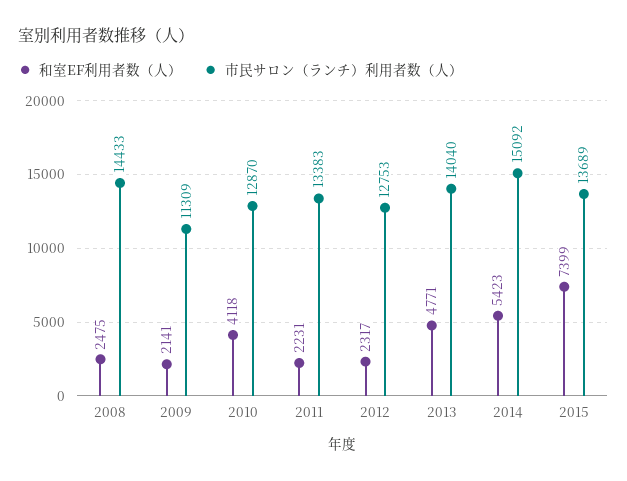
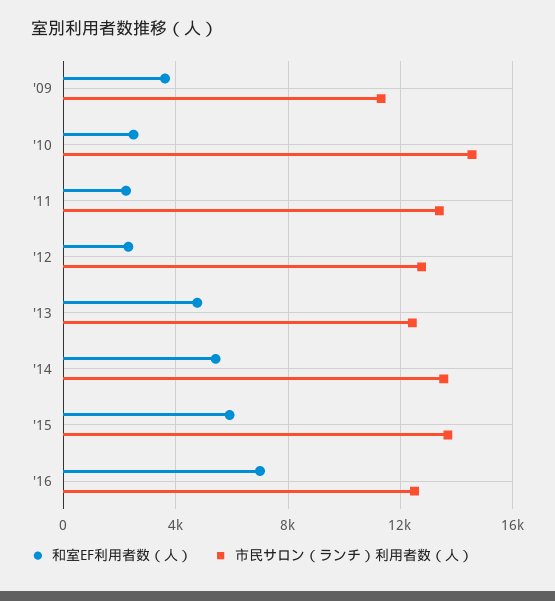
和室EF利用者数（人）, 2008: 2475 -> none
市民サロン（ランチ）利用者数（人）, 2008: 14433 -> none
和室EF利用者数（人）, 2009: 2141 -> 3500
和室EF利用者数（人）, 2010: 4118 -> 2500
市民サロン（ランチ）利用者数（人）, 2010: 12870 -> 14500
市民サロン（ランチ）利用者数（人）, 2013: 14040 -> 12500
市民サロン（ランチ）利用者数（人）, 2014: 15092 -> 13500
和室EF利用者数（人）, 2015: 7399 -> 6000
和室EF利用者数（人）, '16: none -> 7000
市民サロン（ランチ）利用者数（人）, '16: none -> 12500

